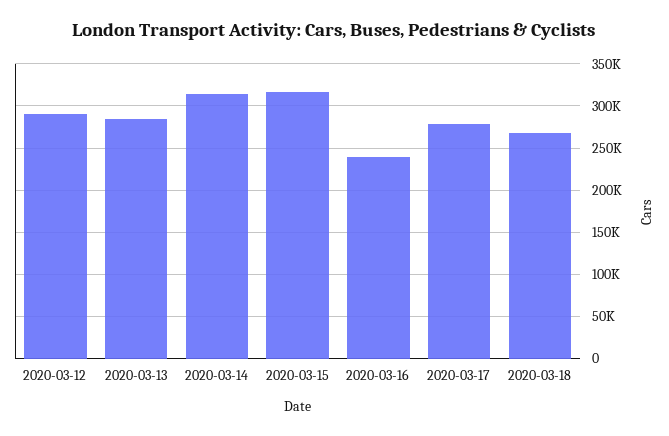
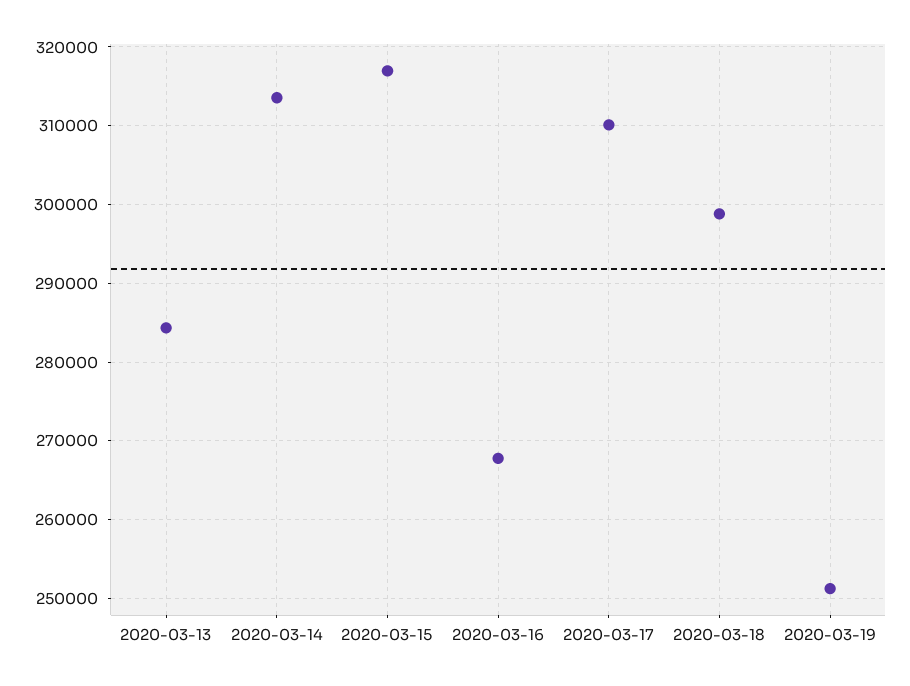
2020-03-12: 290000 -> none
2020-03-16: 240000 -> 268000
2020-03-17: 280000 -> 310000
2020-03-18: 270000 -> 299000
2020-03-19: none -> 251000

